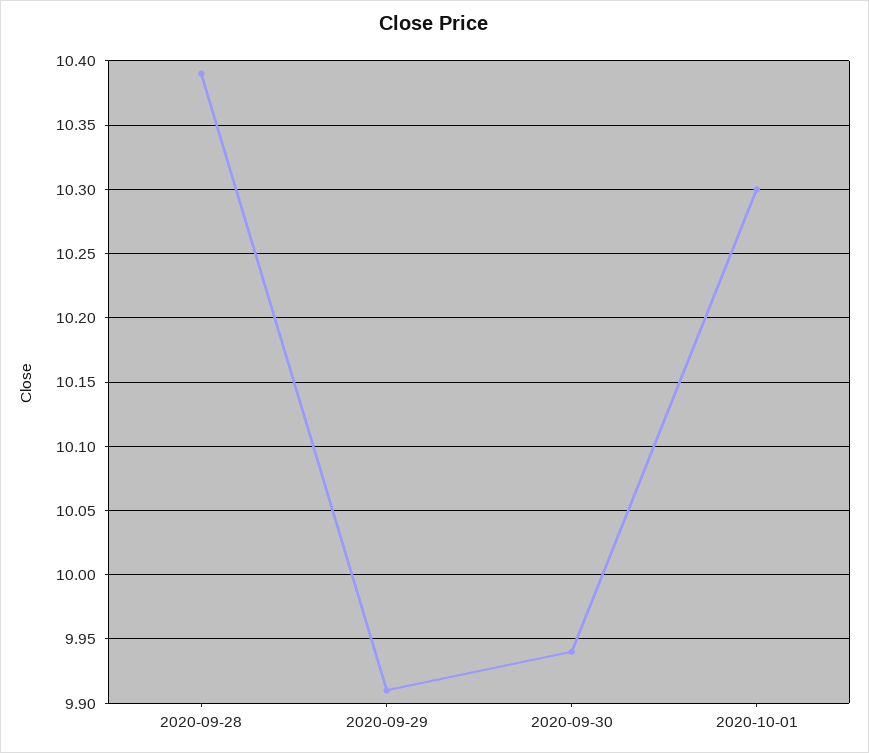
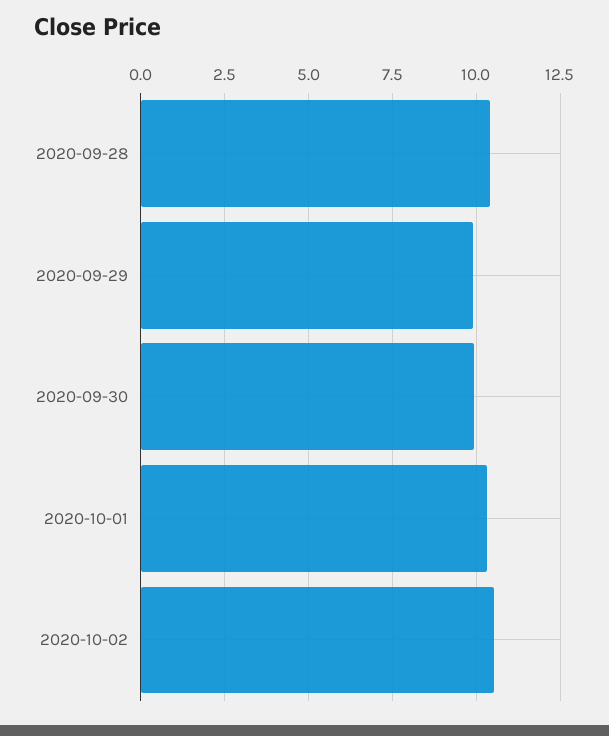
2020-10-02: none -> 10.5

